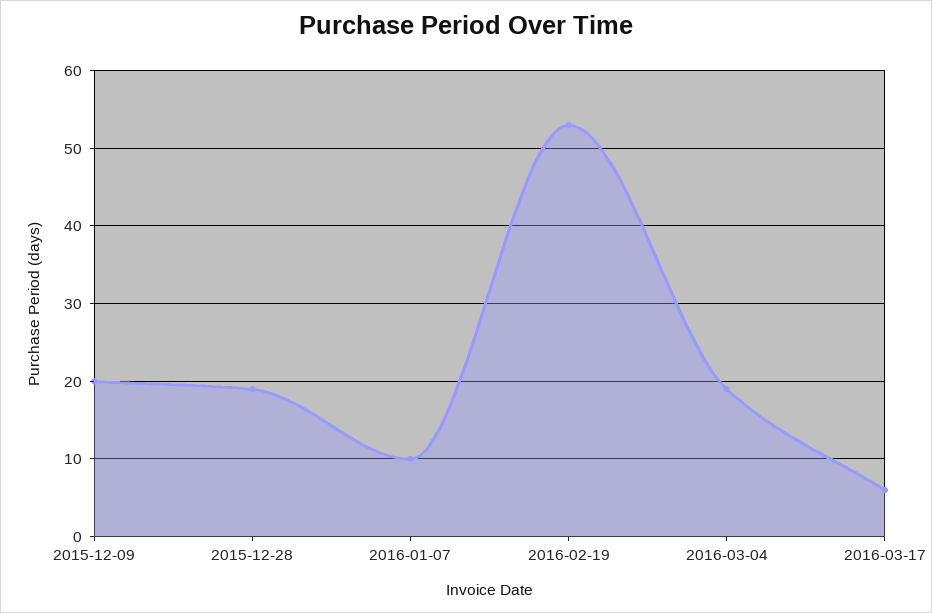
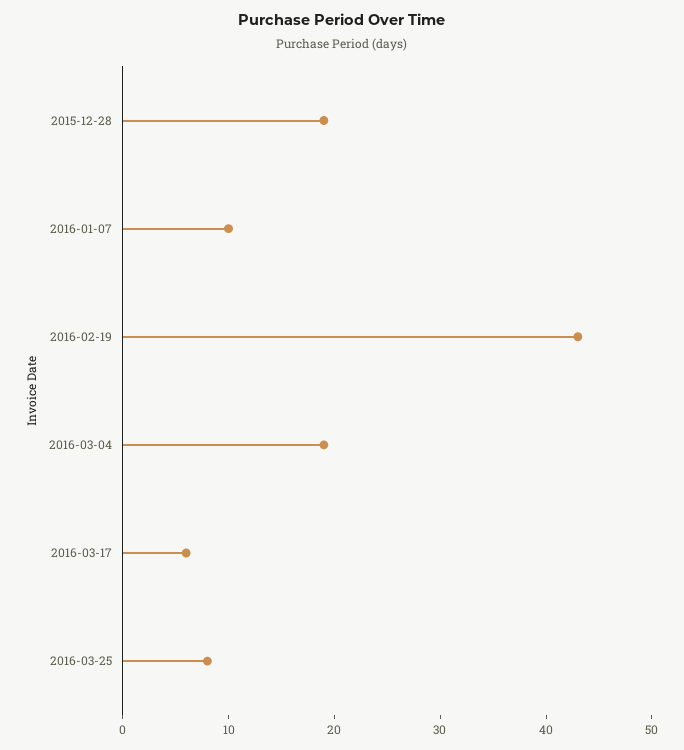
2015-12-09: 20 -> none
2016-02-19: 53 -> 43
2016-03-25: none -> 8

